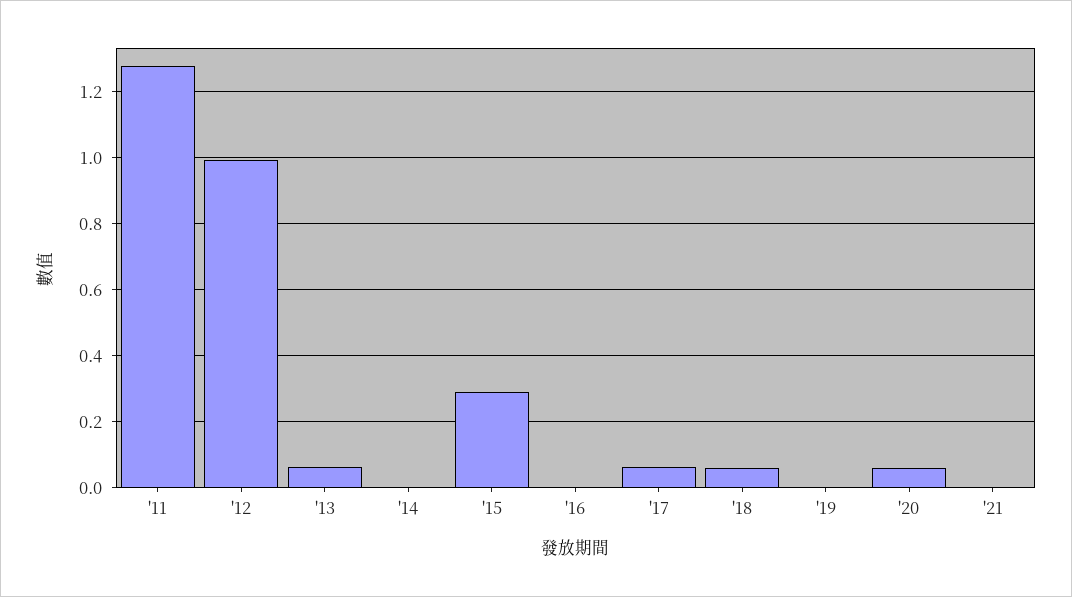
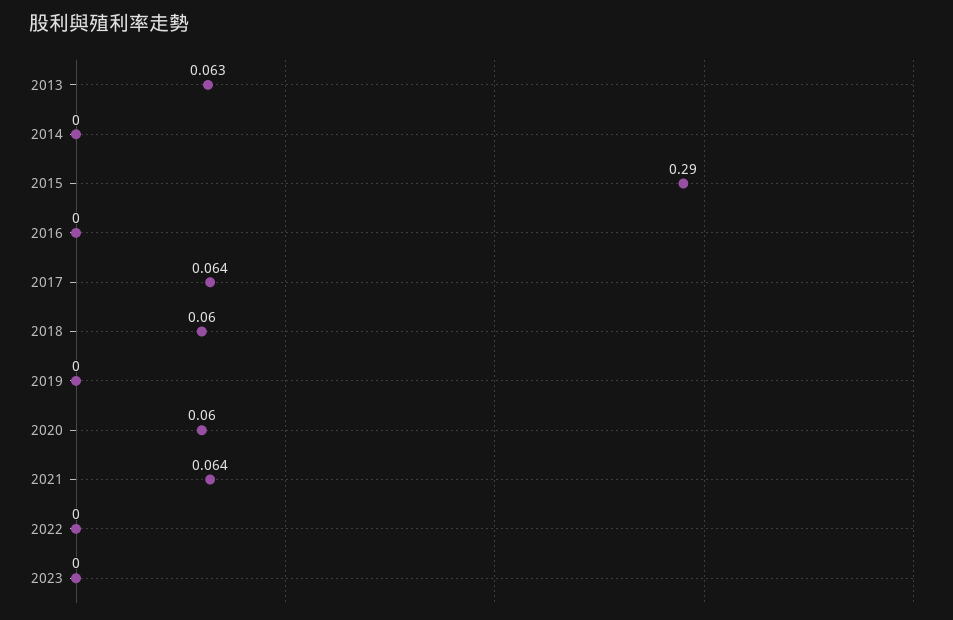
'11: 1.28 -> none
'12: 1 -> none
'21: 0 -> 0.064
2022: none -> 0
2023: none -> 0

